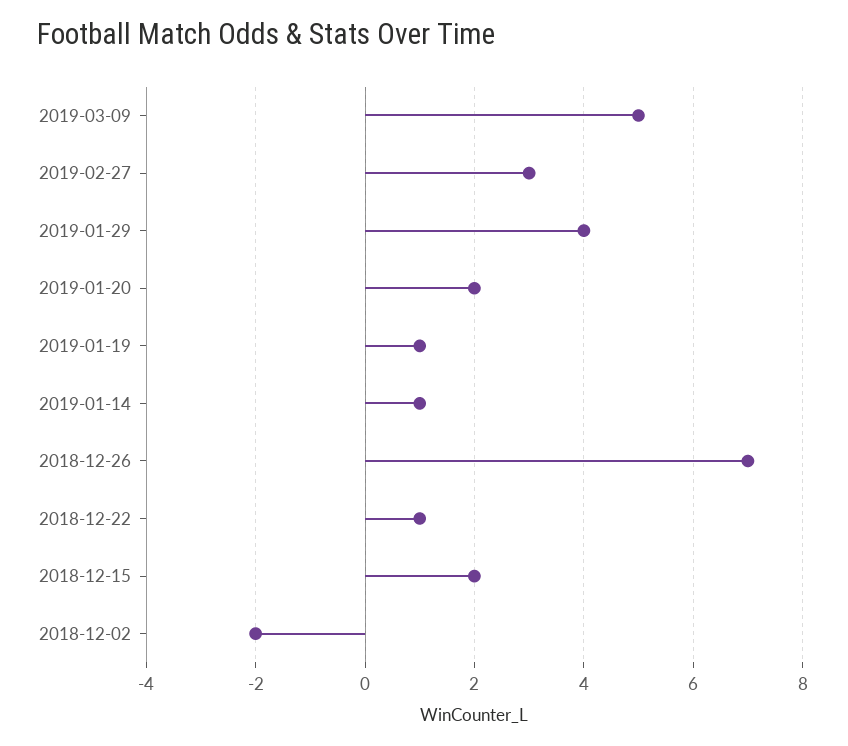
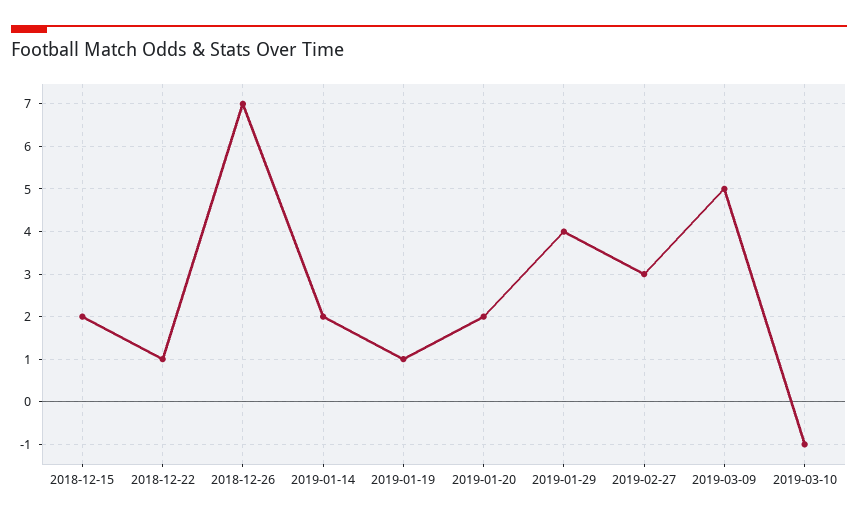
2019-01-14: 1 -> 2
2018-12-02: -2 -> none
2019-03-10: none -> -1

